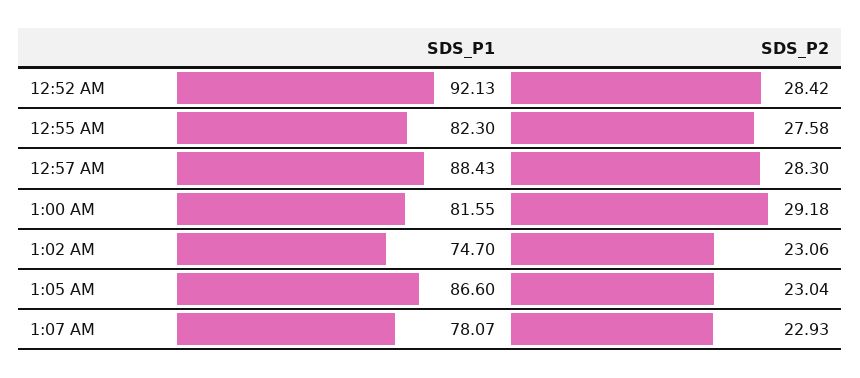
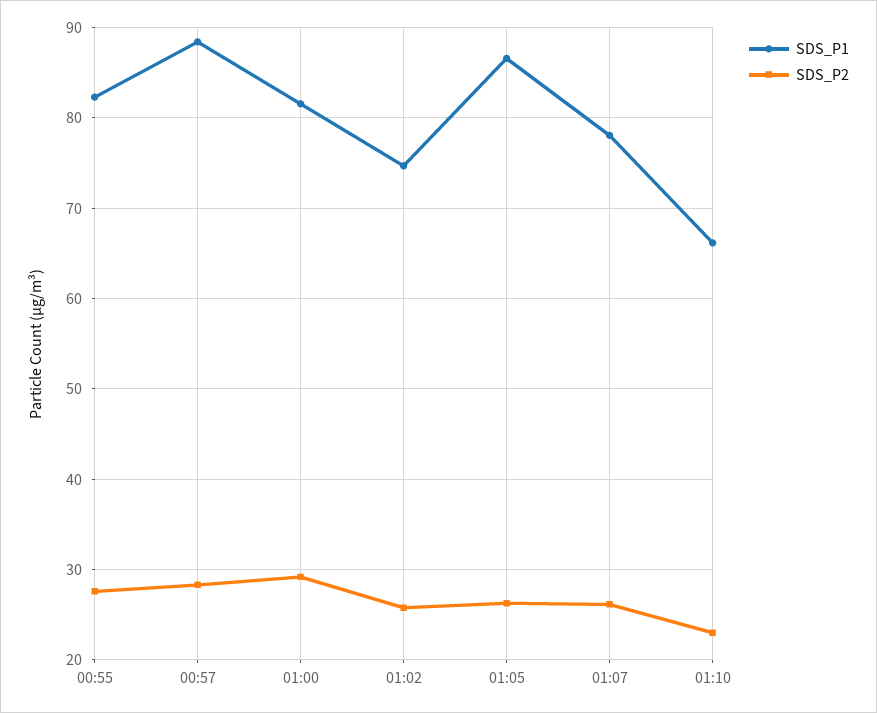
SDS_P1, 12:52 AM: 92.13 -> none
SDS_P2, 12:52 AM: 28.42 -> none
SDS_P2, 1:02 AM: 23.06 -> 26
SDS_P2, 1:05 AM: 23.04 -> 26
SDS_P2, 1:07 AM: 22.93 -> 26
SDS_P1, 01:10: none -> 66
SDS_P2, 01:10: none -> 23

